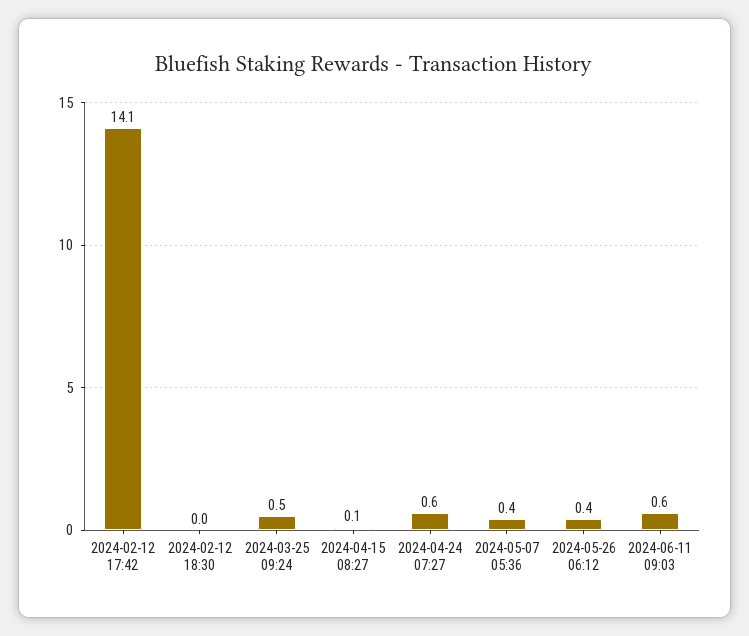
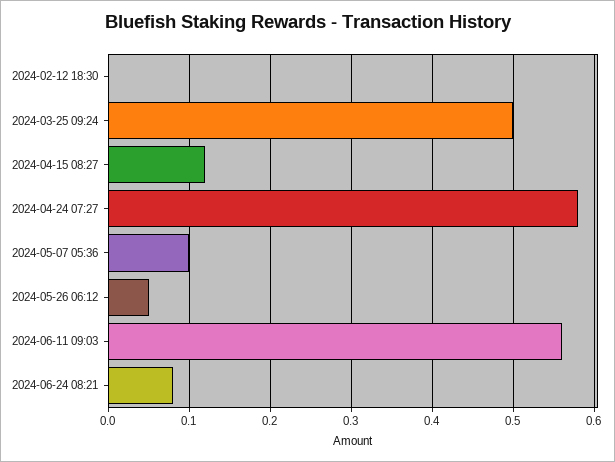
2024-02-12 17:42: 14.1 -> none
2024-05-07 05:36: 0.4 -> 0.1
2024-05-26 06:12: 0.4 -> 0.05
2024-06-24 08:21: none -> 0.08

